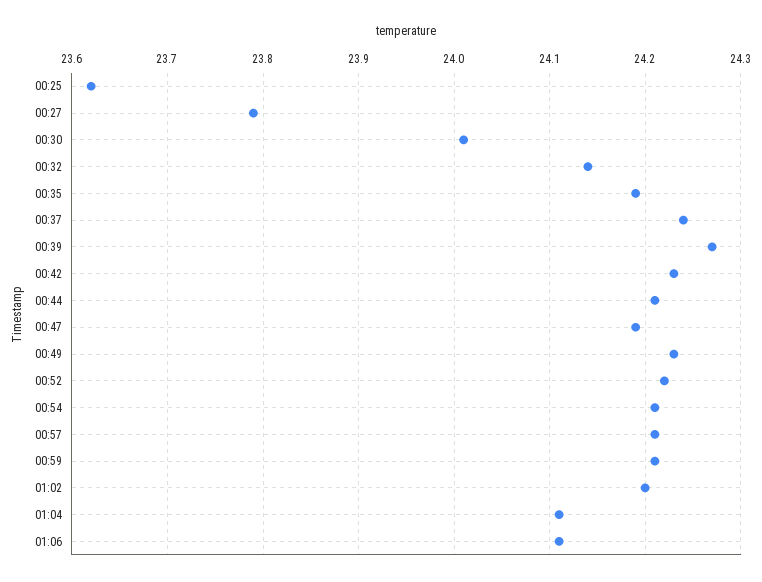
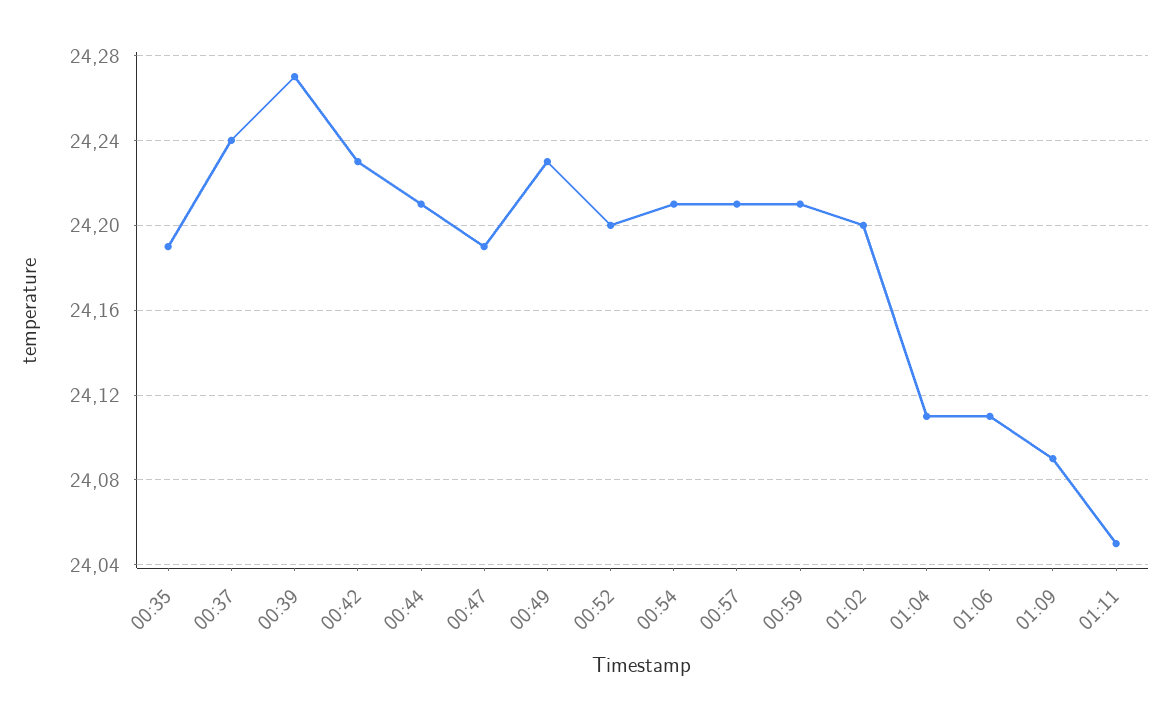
00:25: 23.62 -> none
00:27: 23.79 -> none
00:30: 24.01 -> none
00:32: 24.14 -> none
00:52: 24.22 -> 24.2
01:09: none -> 24.09
01:11: none -> 24.05

